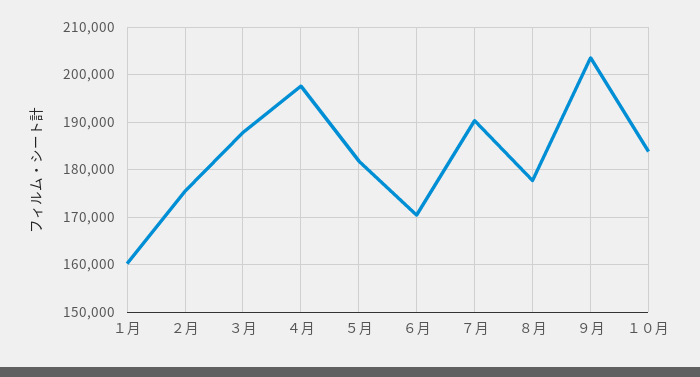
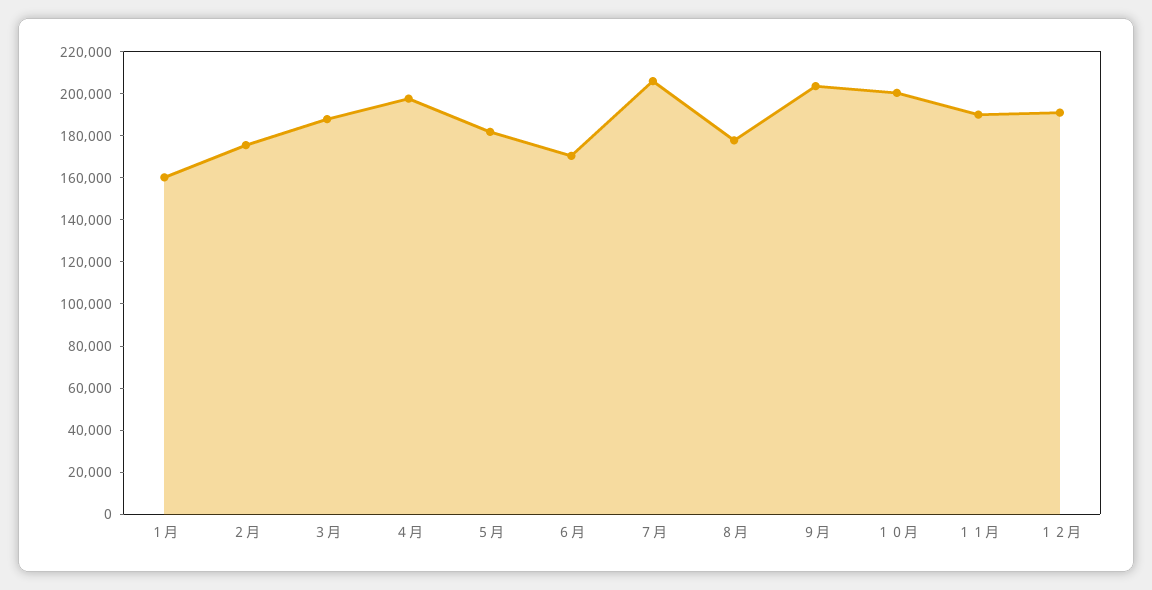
７月: 190000 -> 205000
１０月: 184000 -> 200000
１１月: none -> 190000
１２月: none -> 190000

